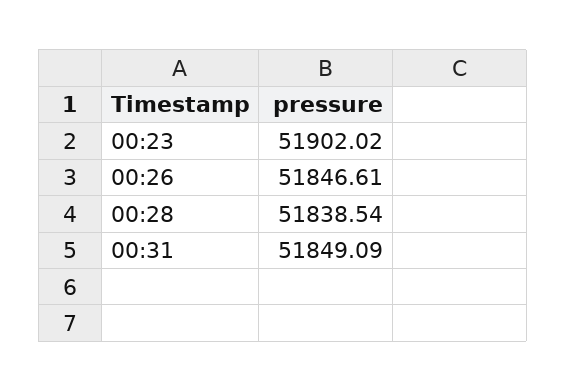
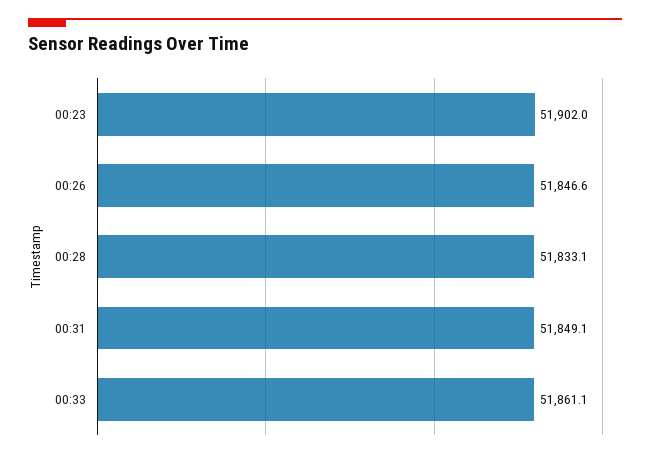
00:28: 51838.54 -> 51833.1
00:33: none -> 51861.1

